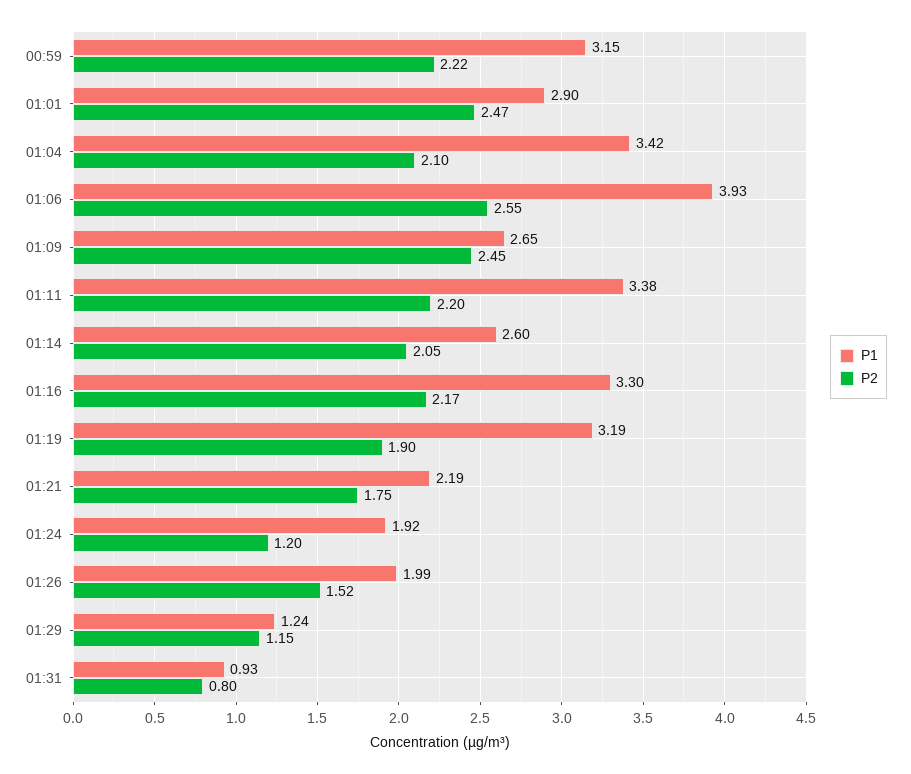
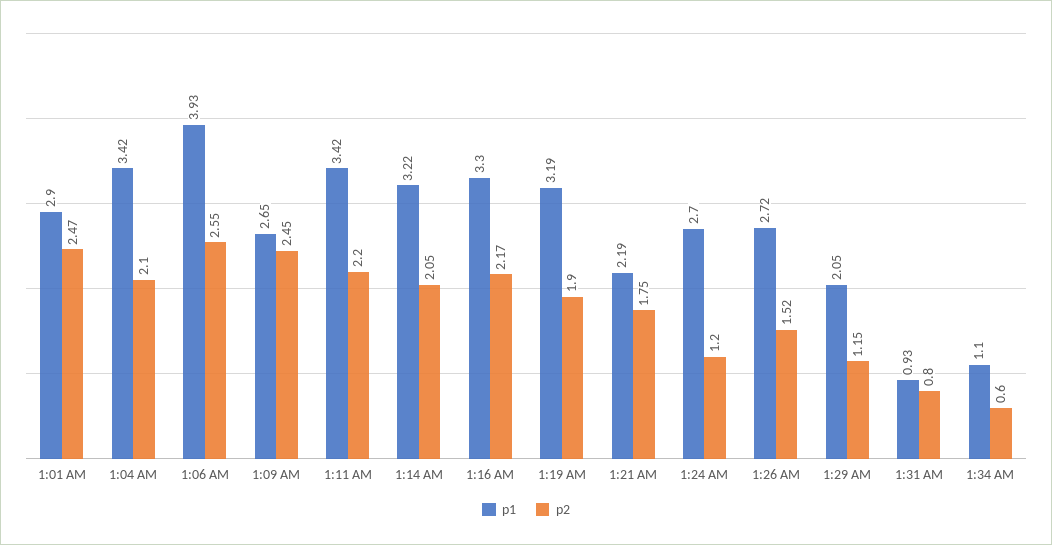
P1, 00:59: 3.15 -> none
P2, 00:59: 2.22 -> none
P1, 01:11: 3.38 -> 3.42
P1, 01:14: 2.6 -> 3.22
P1, 01:24: 1.92 -> 2.7
P1, 01:26: 1.99 -> 2.72
P1, 01:29: 1.24 -> 2.05
P1, 1:34 AM: none -> 1.1
P2, 1:34 AM: none -> 0.6

